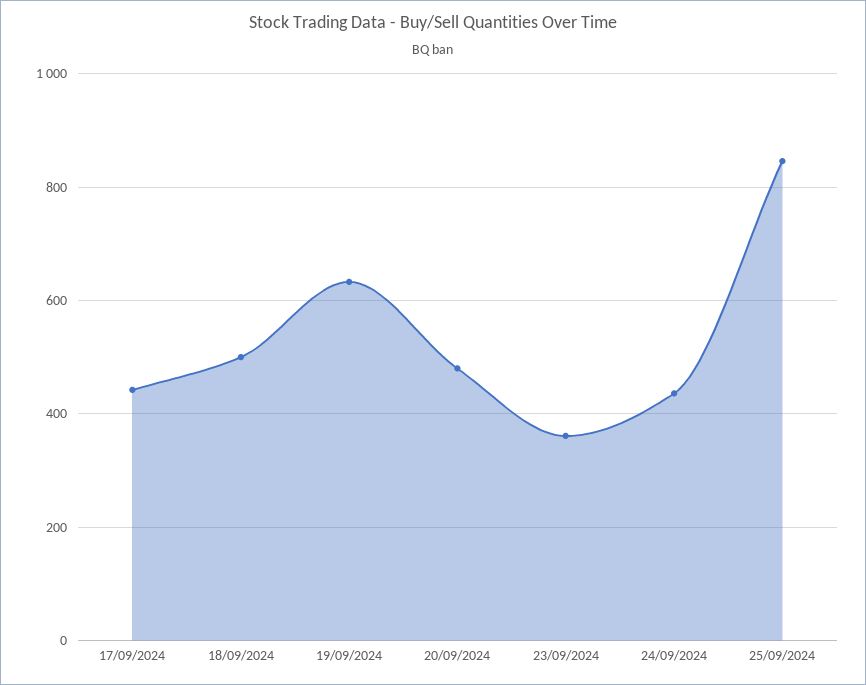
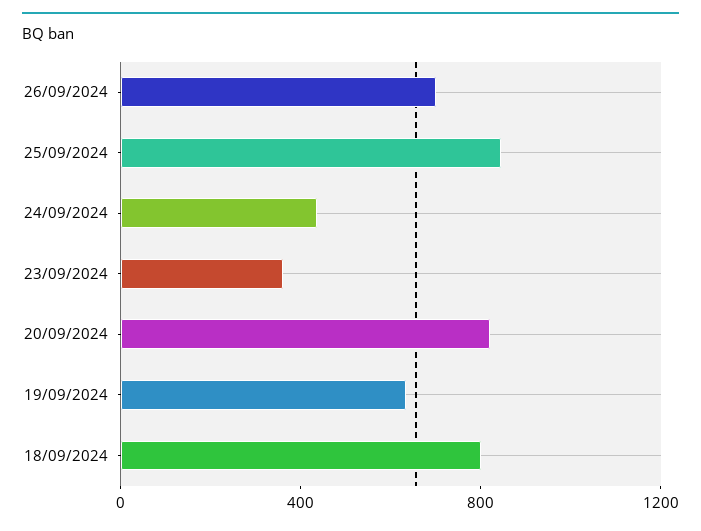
17/09/2024: 440 -> none
18/09/2024: 500 -> 800
20/09/2024: 480 -> 800
26/09/2024: none -> 700

